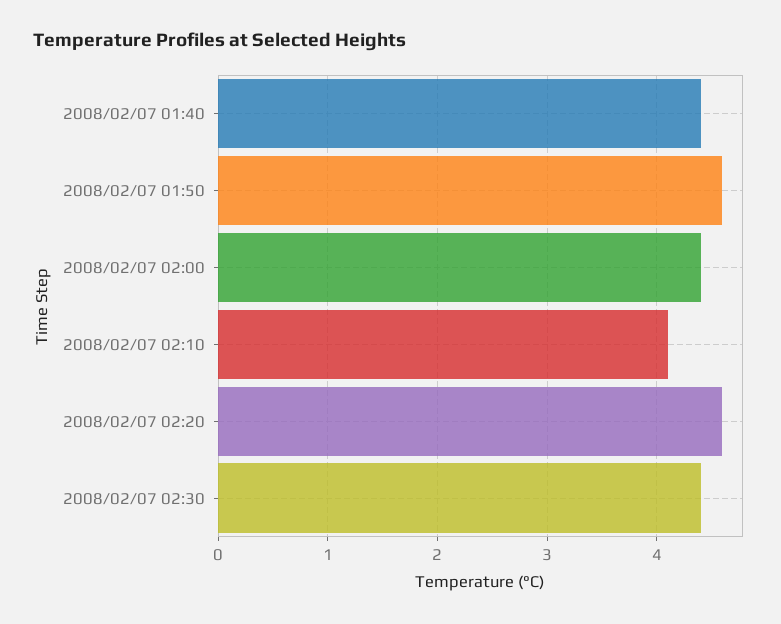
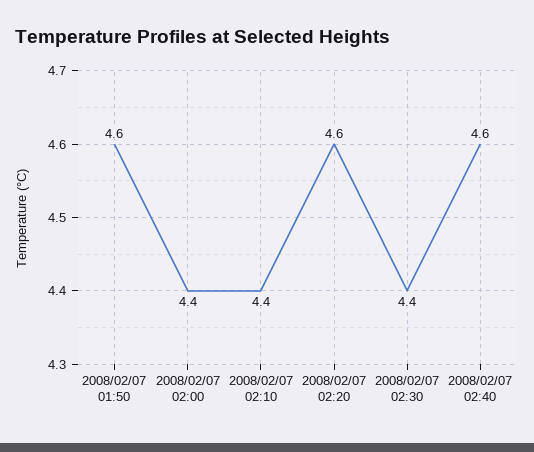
2008/02/07 01:40: 4.4 -> none
2008/02/07 02:10: 4.1 -> 4.4
2008/02/07 02:40: none -> 4.6

